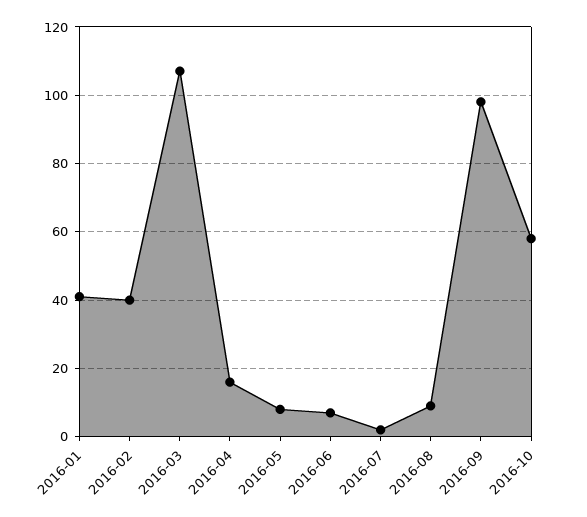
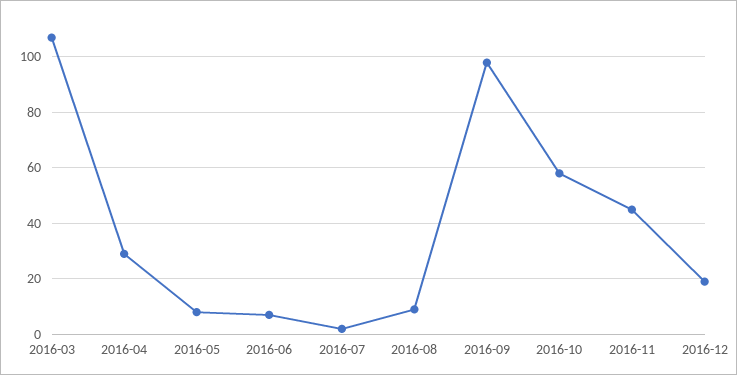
2016-01: 40 -> none
2016-02: 40 -> none
2016-04: 15 -> 30
2016-11: none -> 45
2016-12: none -> 20

